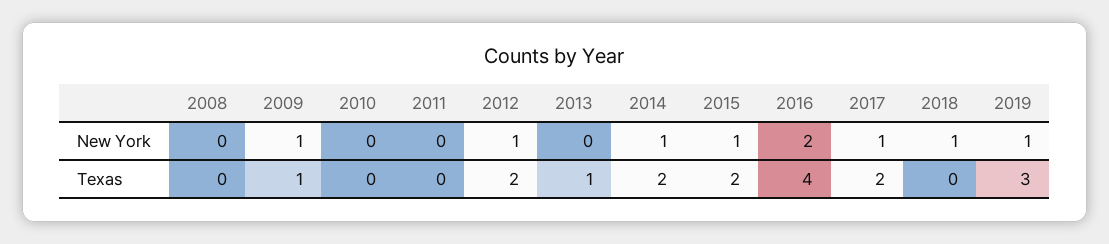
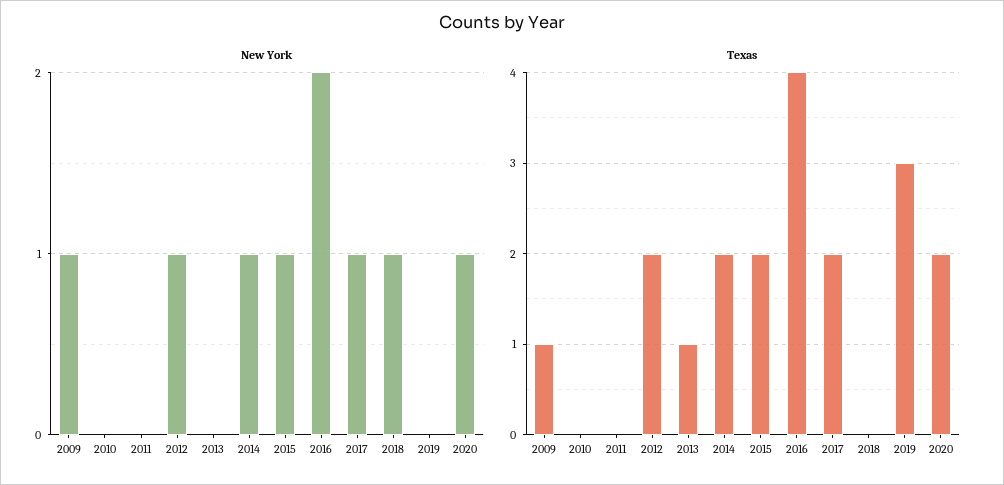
New York, 2008: 0 -> none
New York, 2019: 1 -> 0
Texas, 2008: 0 -> none
New York, 2020: none -> 1
Texas, 2020: none -> 2

